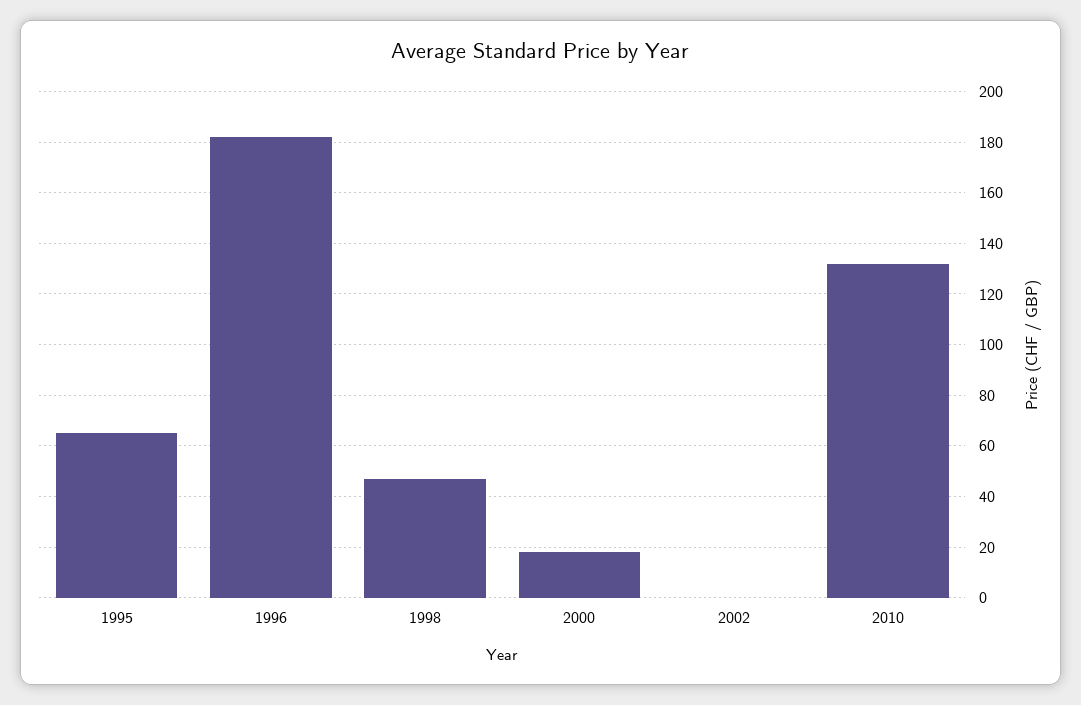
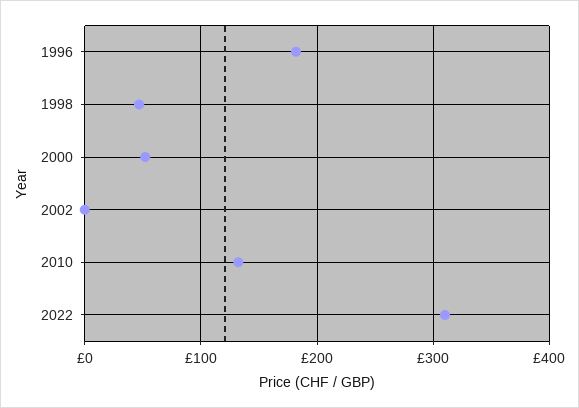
1995: 65 -> none
2000: 17.5 -> 50
2022: none -> 310

